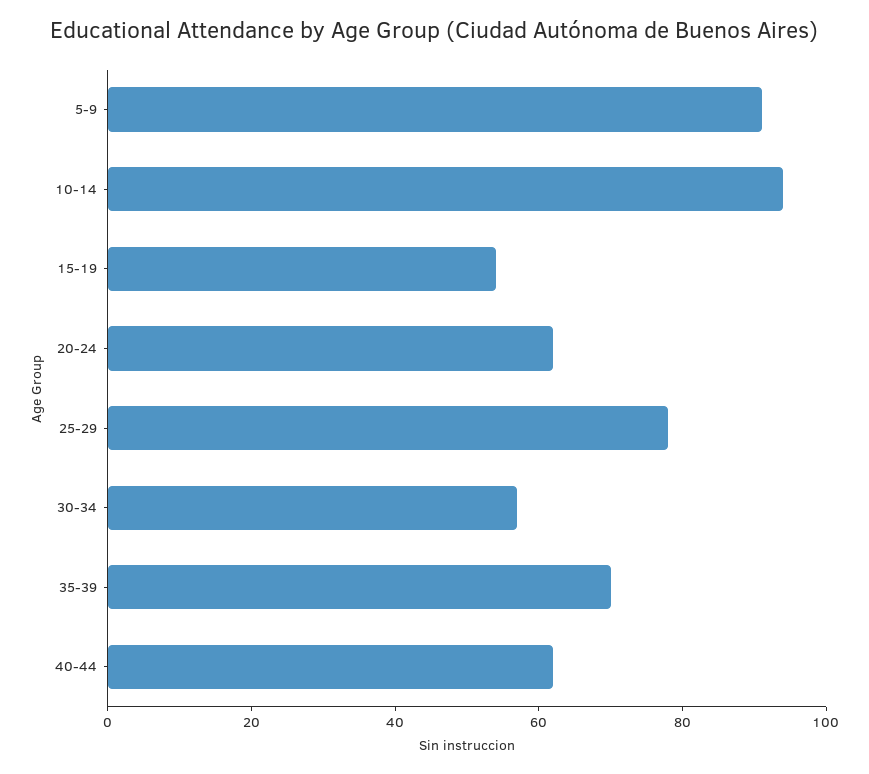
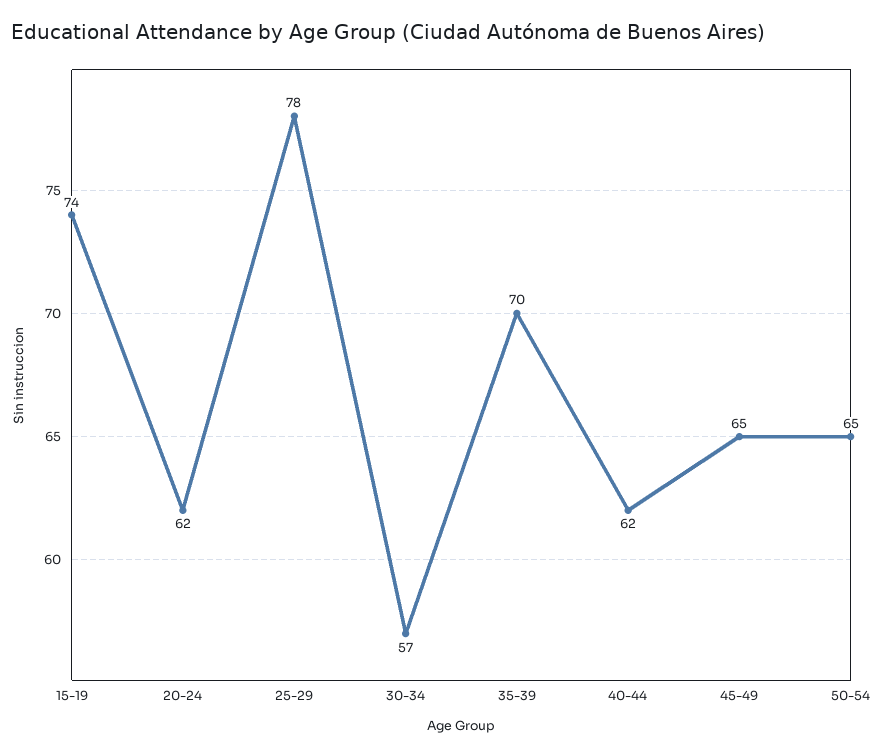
5-9: 90 -> none
10-14: 95 -> none
15-19: 55 -> 74
45-49: none -> 65
50-54: none -> 65

